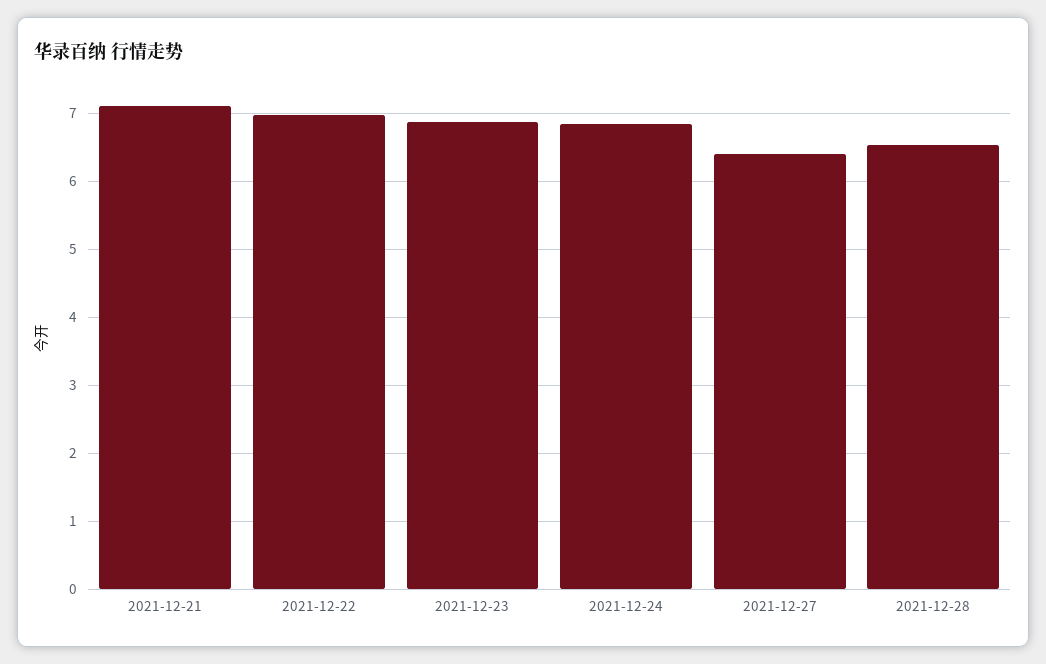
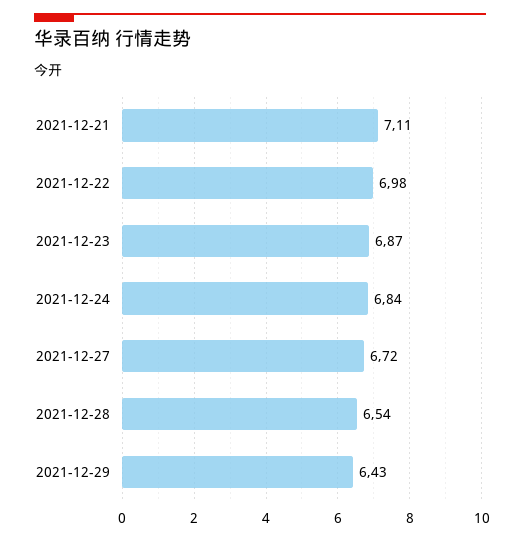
2021-12-27: 6.4 -> 6.72
2021-12-29: none -> 6.43

